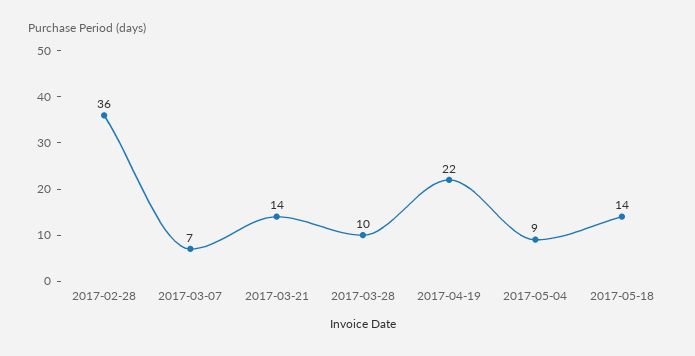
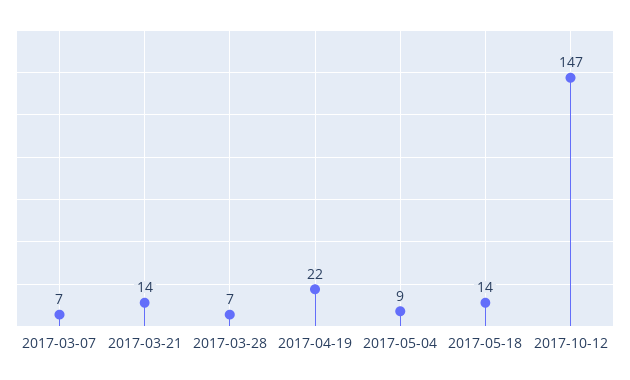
2017-02-28: 36 -> none
2017-03-28: 10 -> 7
2017-10-12: none -> 147

